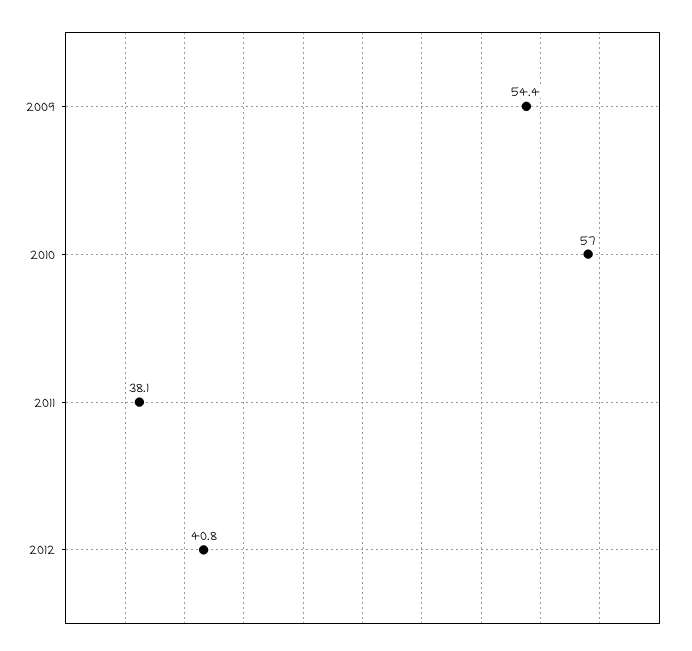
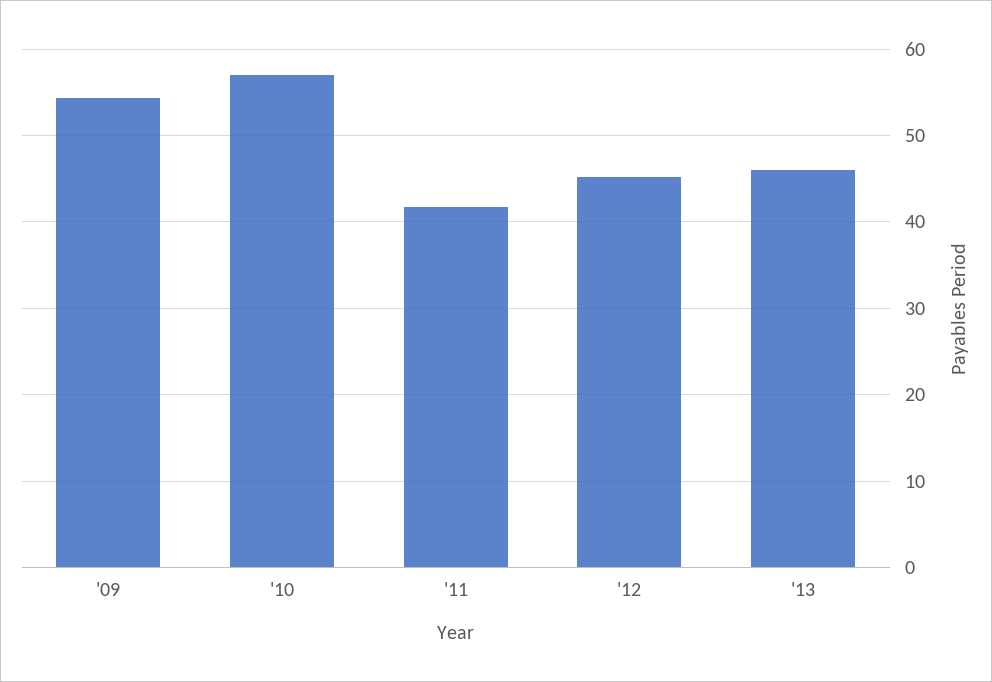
2011: 38.1 -> 42
2012: 40.8 -> 45
'13: none -> 46

